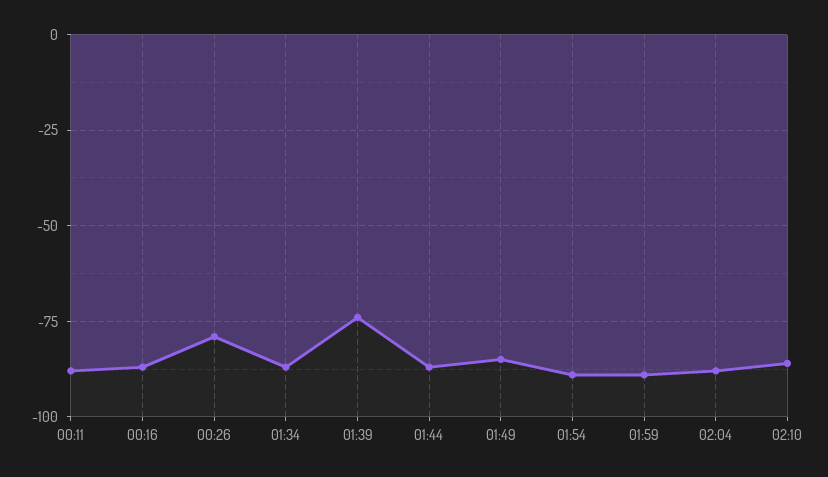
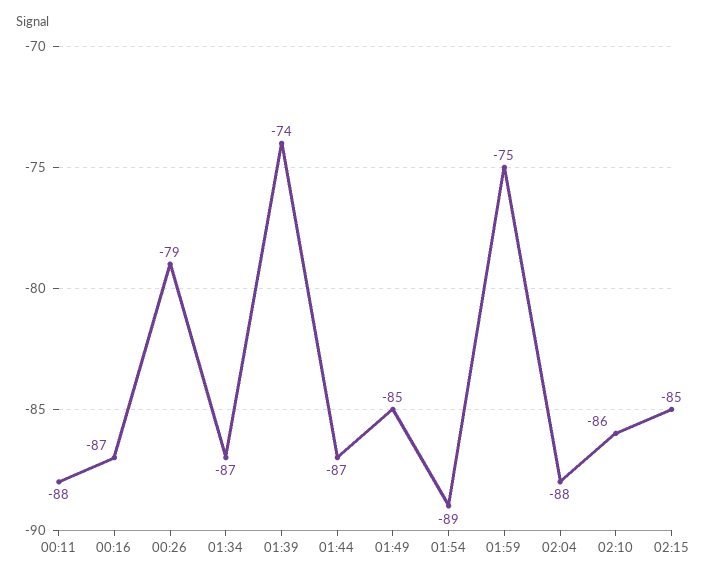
01:59: -90 -> -75
02:15: none -> -85

